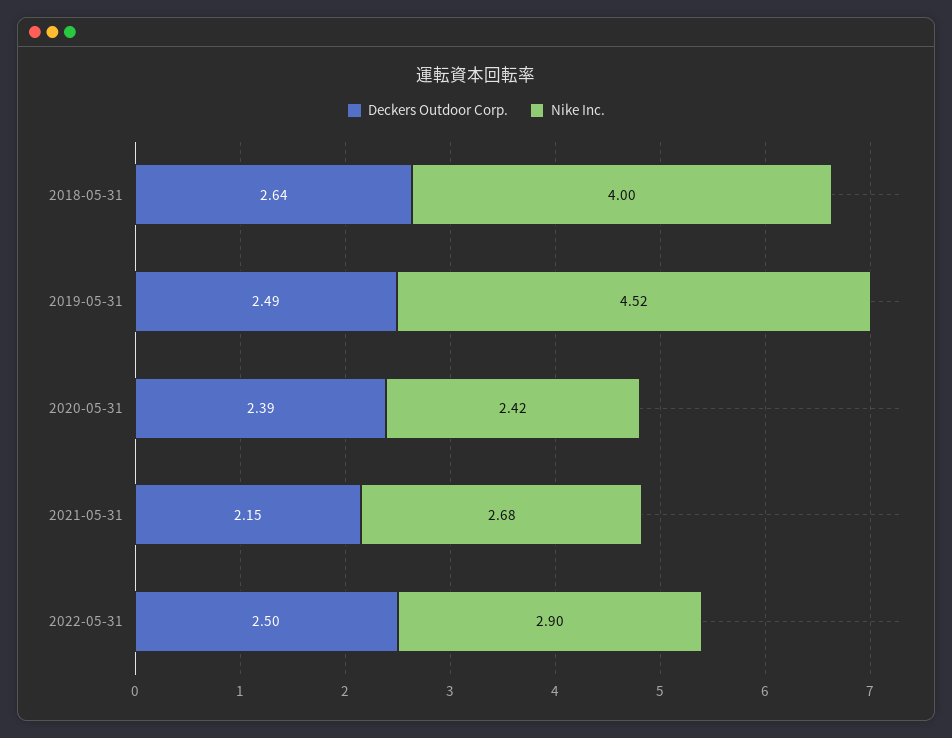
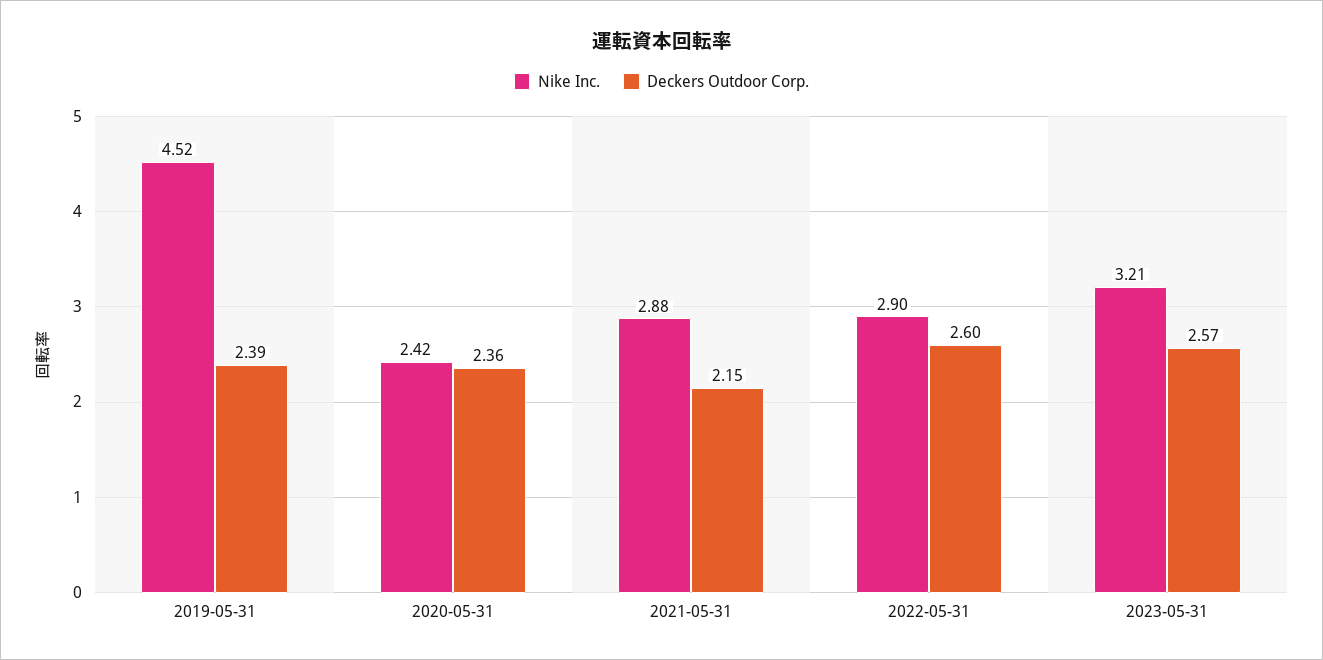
Deckers Outdoor Corp., 2018-05-31: 2.64 -> none
Nike Inc., 2018-05-31: 4 -> none
Deckers Outdoor Corp., 2019-05-31: 2.49 -> 2.39
Deckers Outdoor Corp., 2020-05-31: 2.39 -> 2.36
Nike Inc., 2021-05-31: 2.68 -> 2.88
Deckers Outdoor Corp., 2022-05-31: 2.5 -> 2.6
Nike Inc., 2023-05-31: none -> 3.21
Deckers Outdoor Corp., 2023-05-31: none -> 2.57

